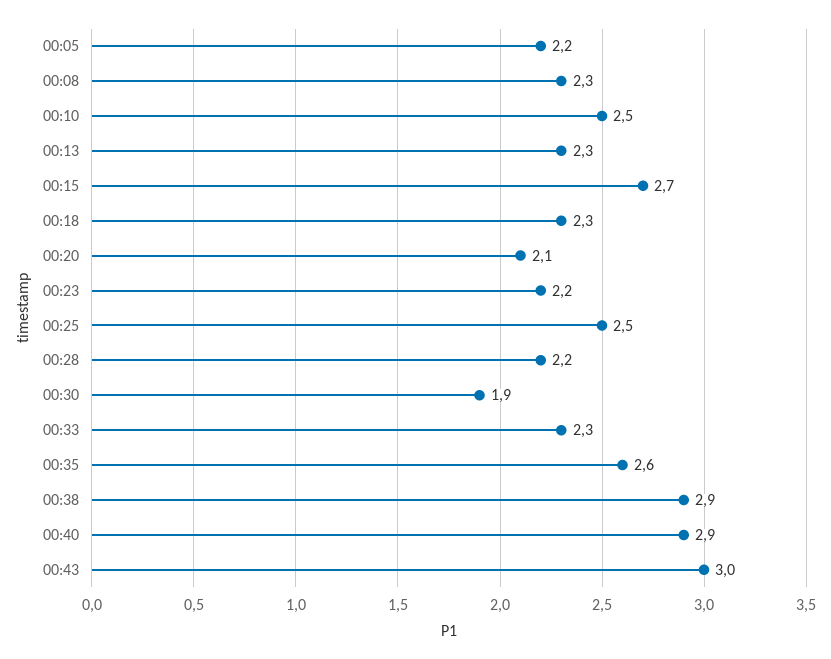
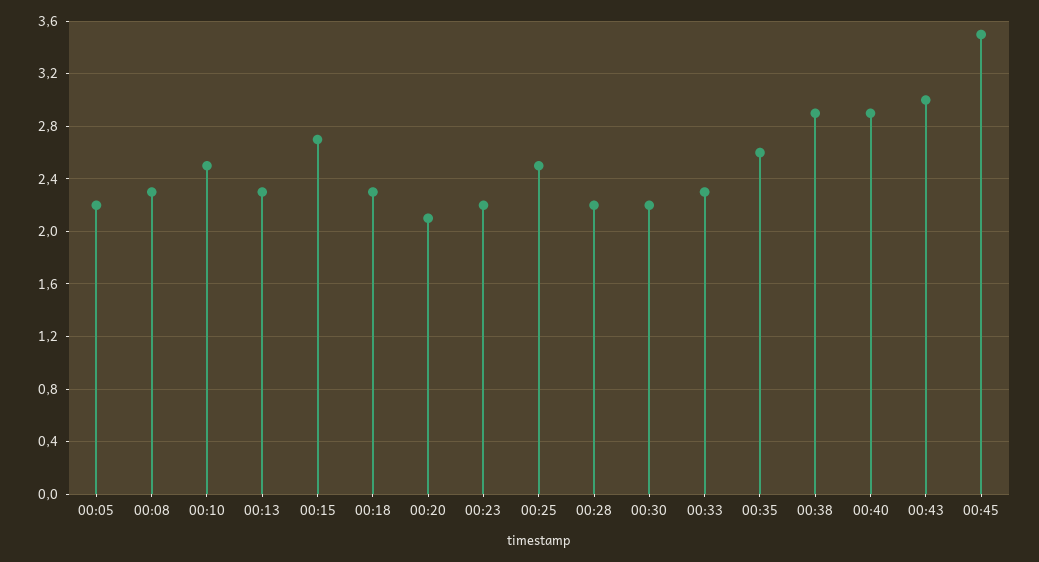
00:30: 1.9 -> 2.2
00:45: none -> 3.5

